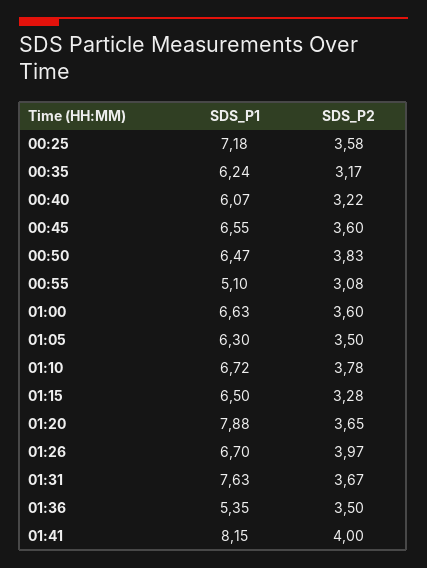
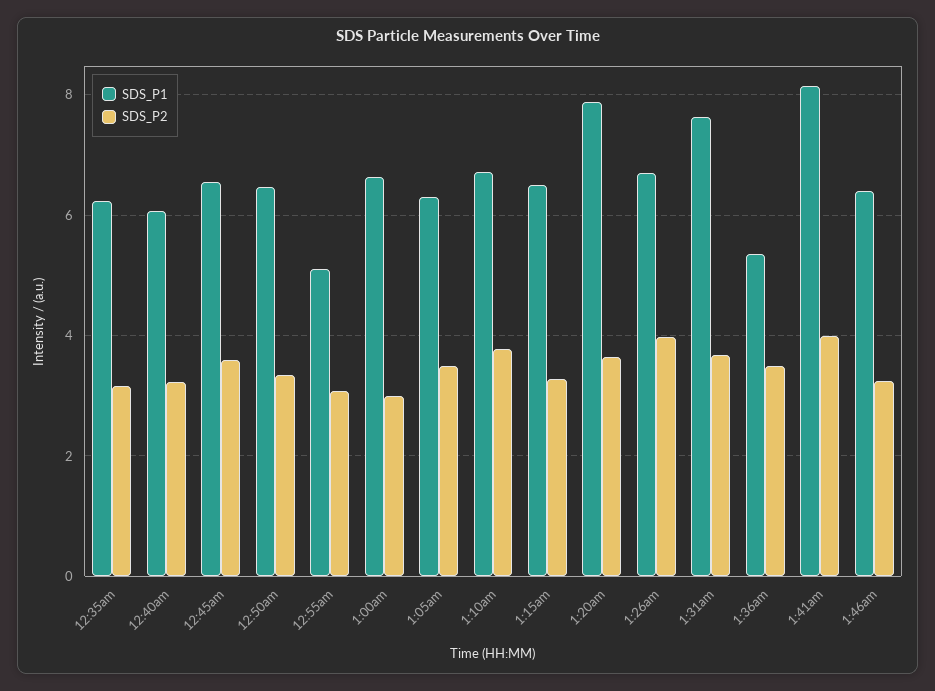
SDS_P1, 00:25: 7.18 -> none
SDS_P2, 00:25: 3.58 -> none
SDS_P2, 00:50: 3.83 -> 3.4
SDS_P2, 01:00: 3.6 -> 3
SDS_P1, 1:46am: none -> 6.4
SDS_P2, 1:46am: none -> 3.2

